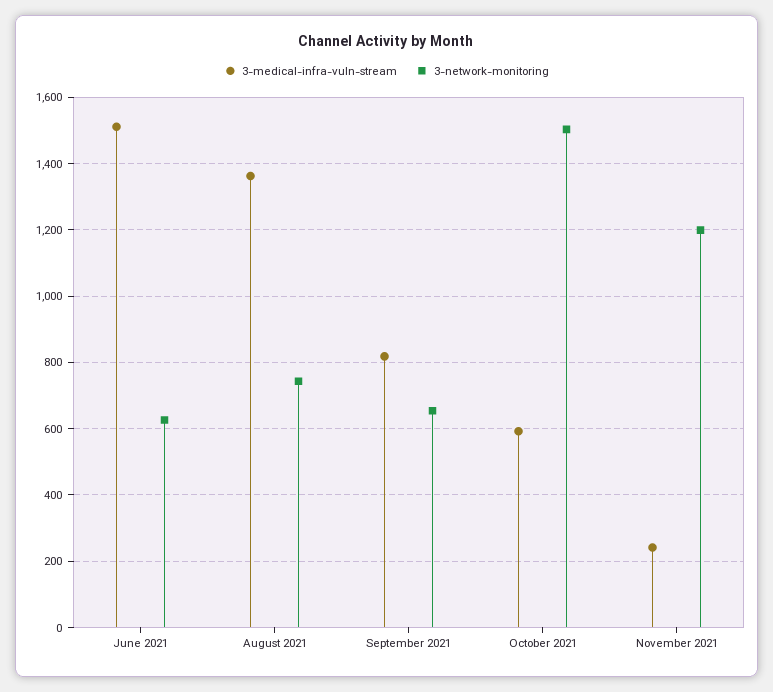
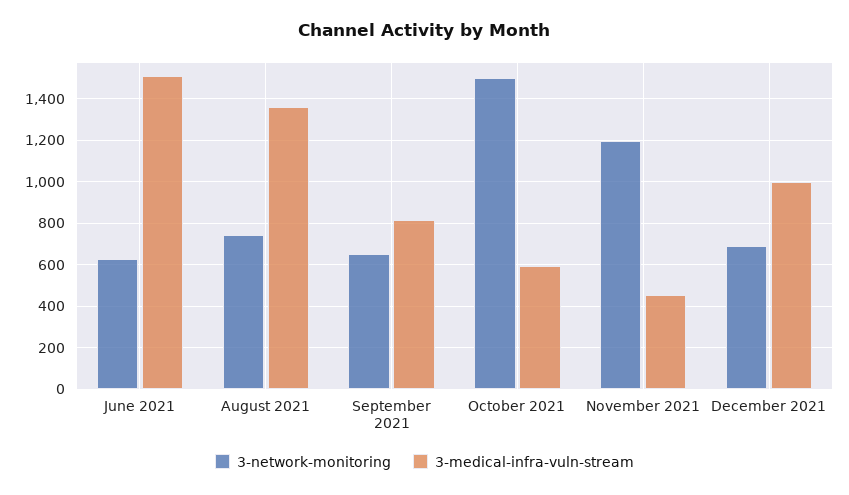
3-medical-infra-vuln-stream, November 2021: 240 -> 450
3-network-monitoring, December 2021: none -> 700
3-medical-infra-vuln-stream, December 2021: none -> 1000

